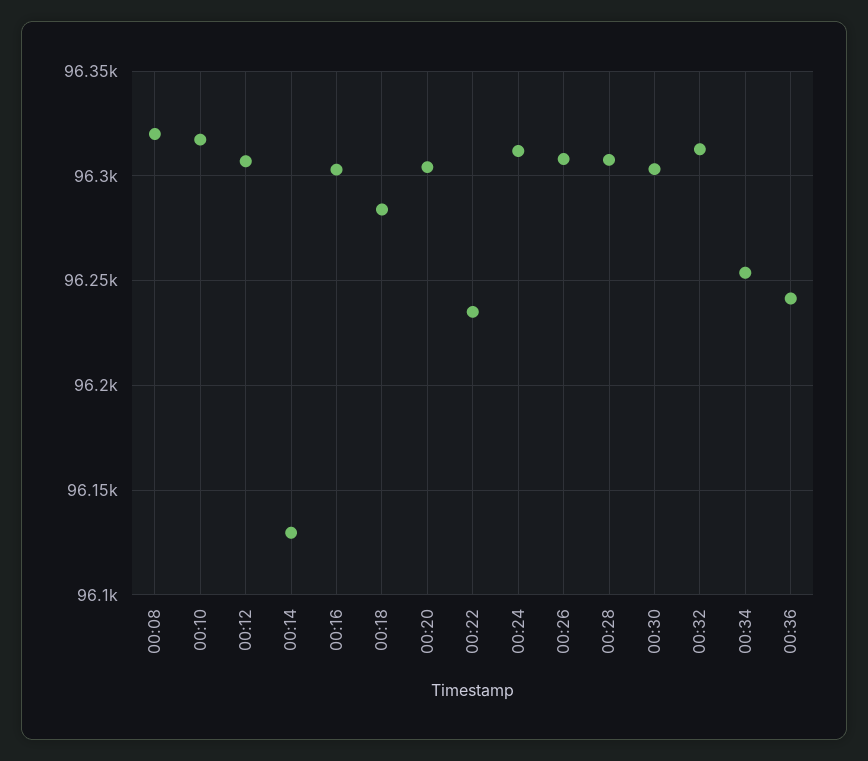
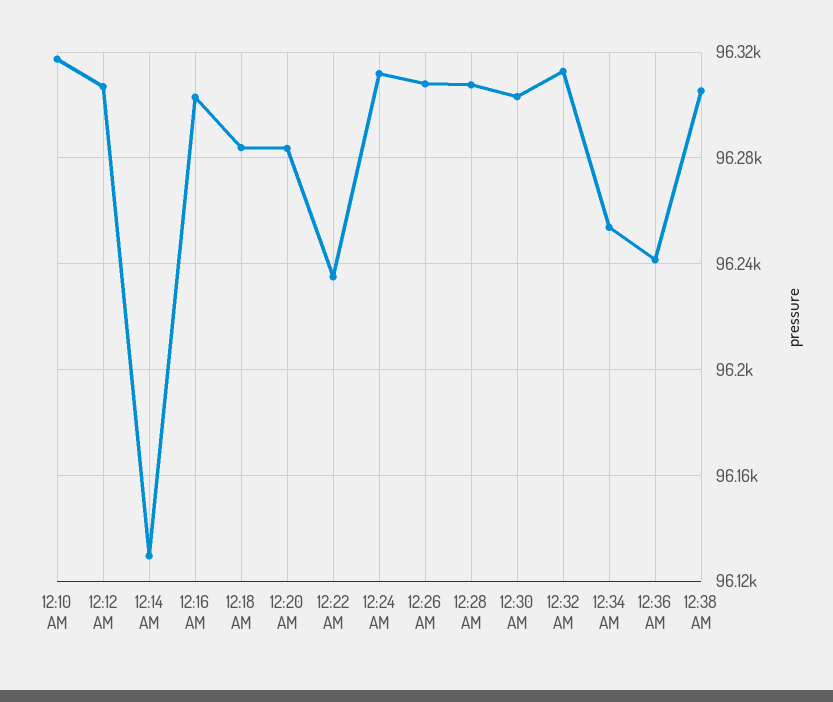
00:08: 96320 -> none
00:20: 96305 -> 96285
12:38 AM: none -> 96305

